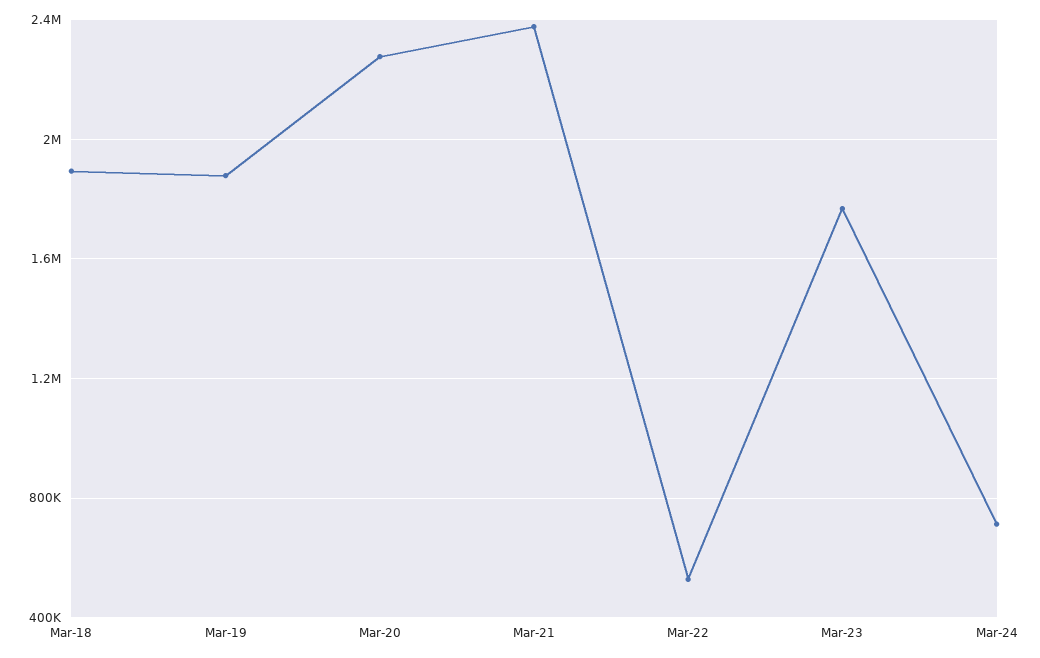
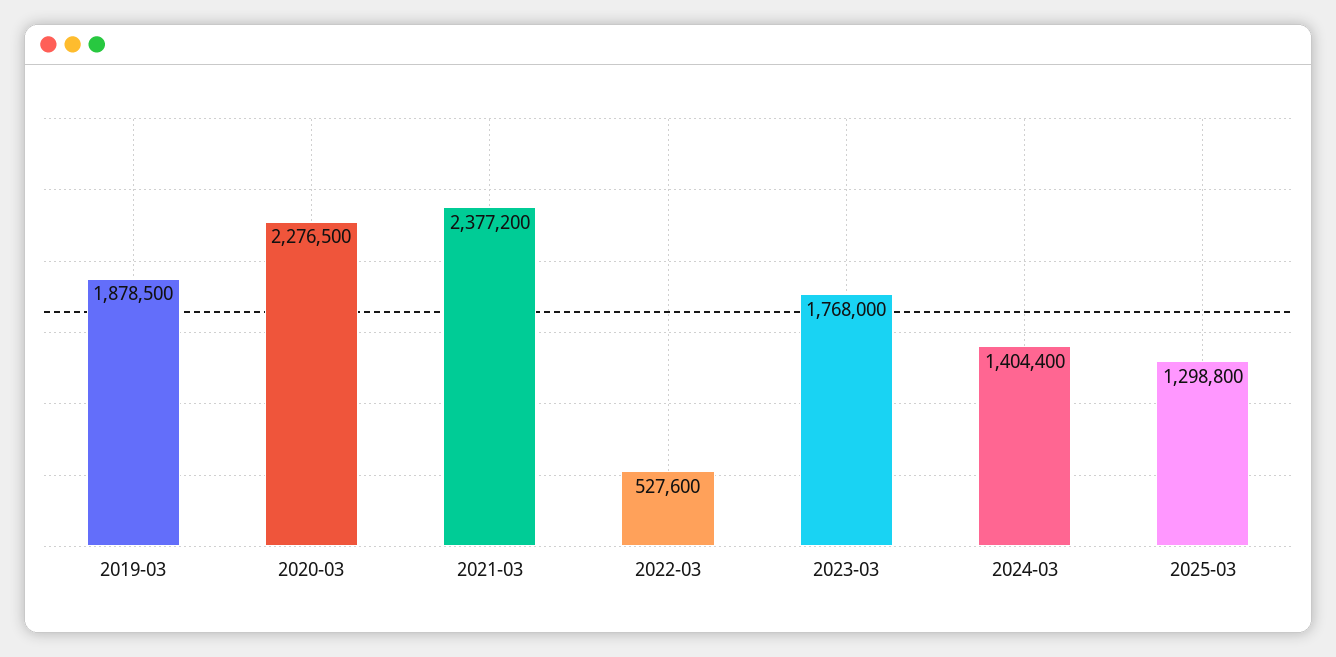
Mar-18: 1900000 -> none
Mar-24: 700000 -> 1404400
2025-03: none -> 1298800

